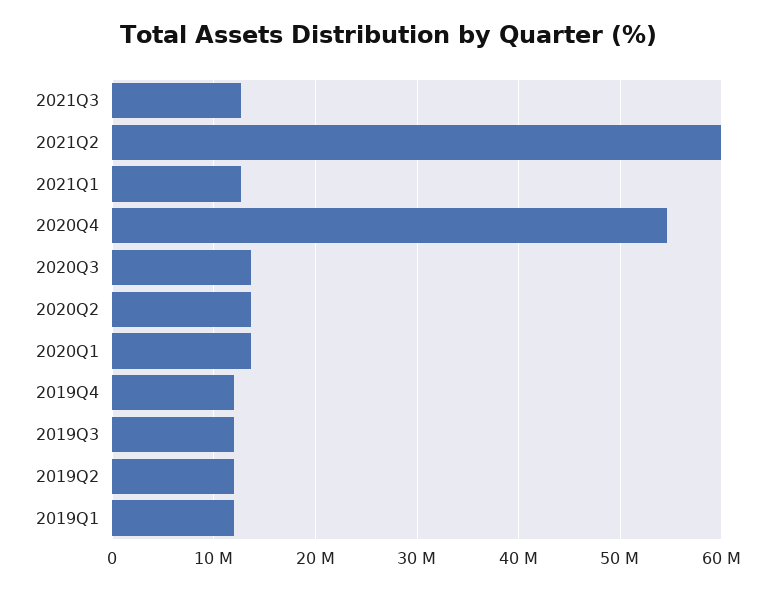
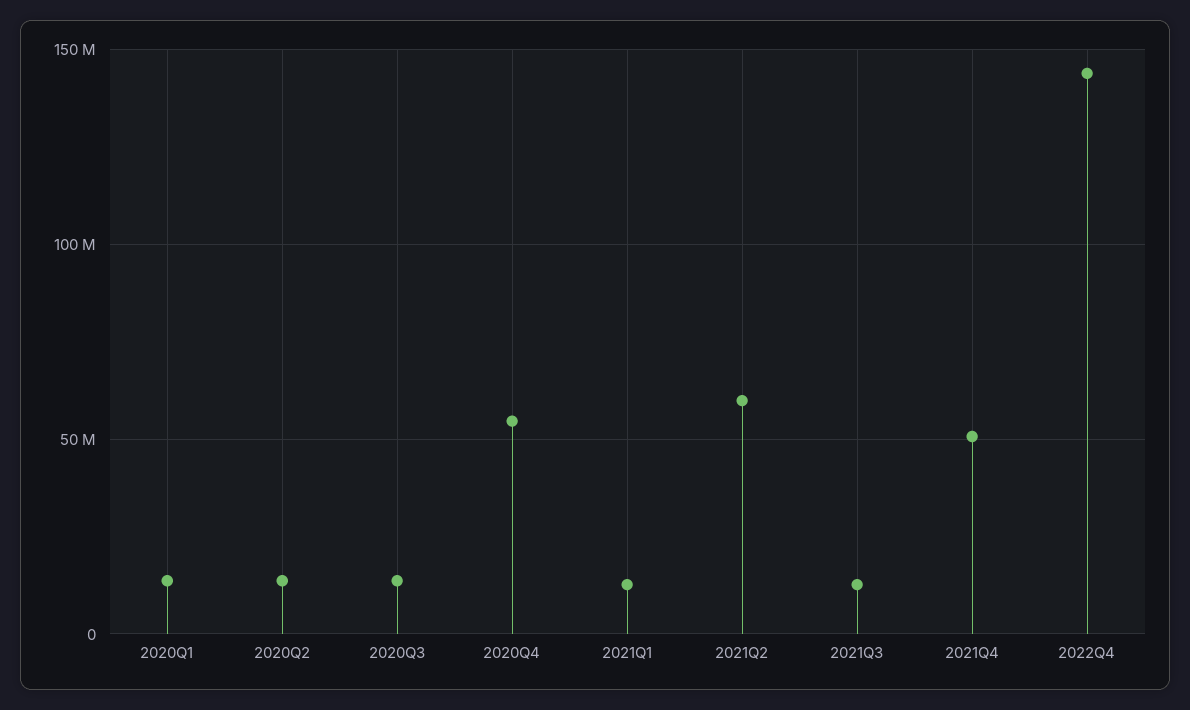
2019Q4: 12000000 -> none
2019Q3: 12000000 -> none
2019Q2: 12000000 -> none
2019Q1: 12000000 -> none
2021Q4: none -> 50000000
2022Q4: none -> 145000000

